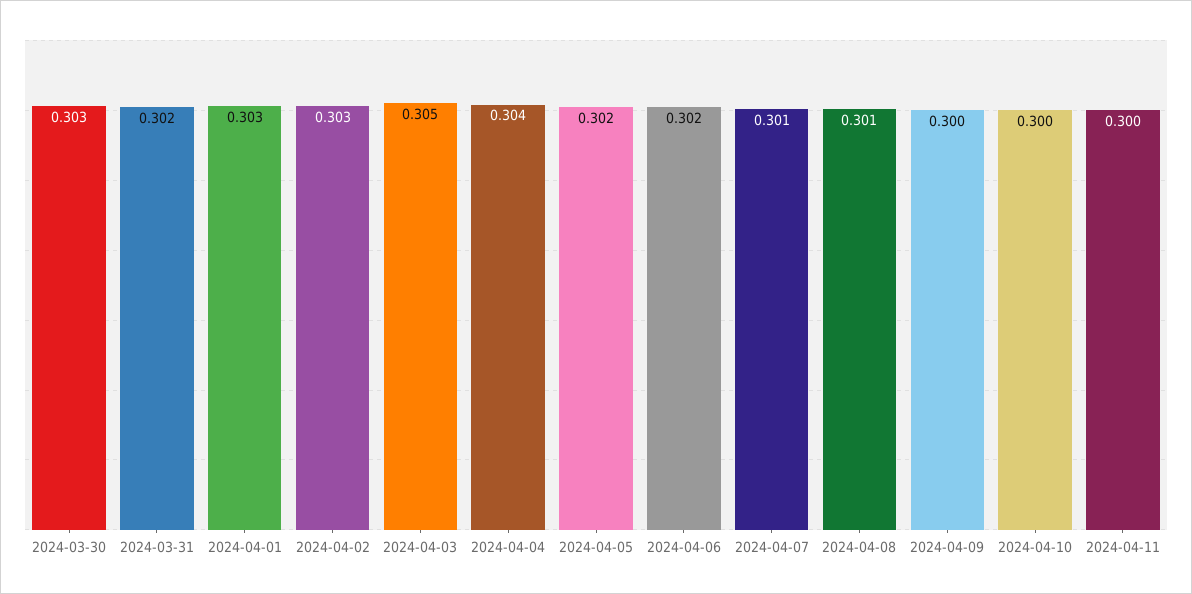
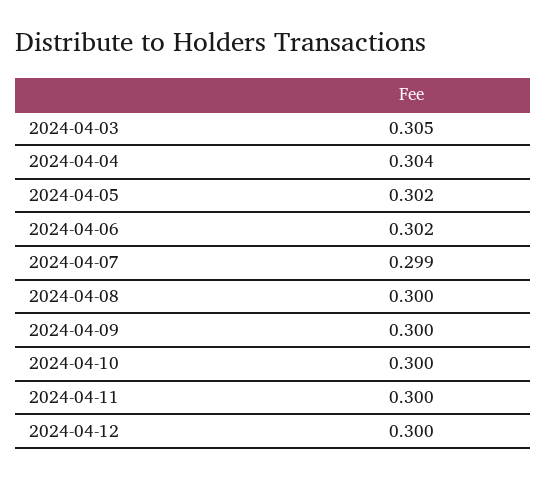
2024-03-30: 0.303 -> none
2024-03-31: 0.302 -> none
2024-04-01: 0.303 -> none
2024-04-02: 0.303 -> none
2024-04-07: 0.301 -> 0.299
2024-04-08: 0.301 -> 0.3
2024-04-12: none -> 0.3

